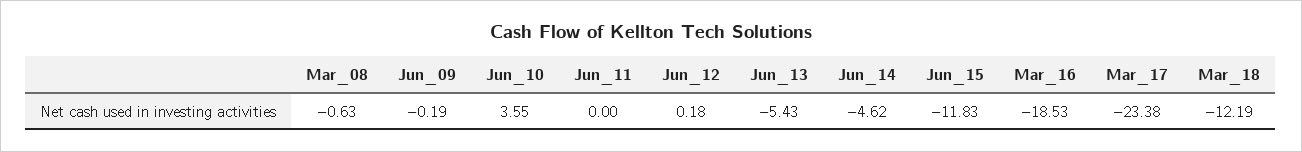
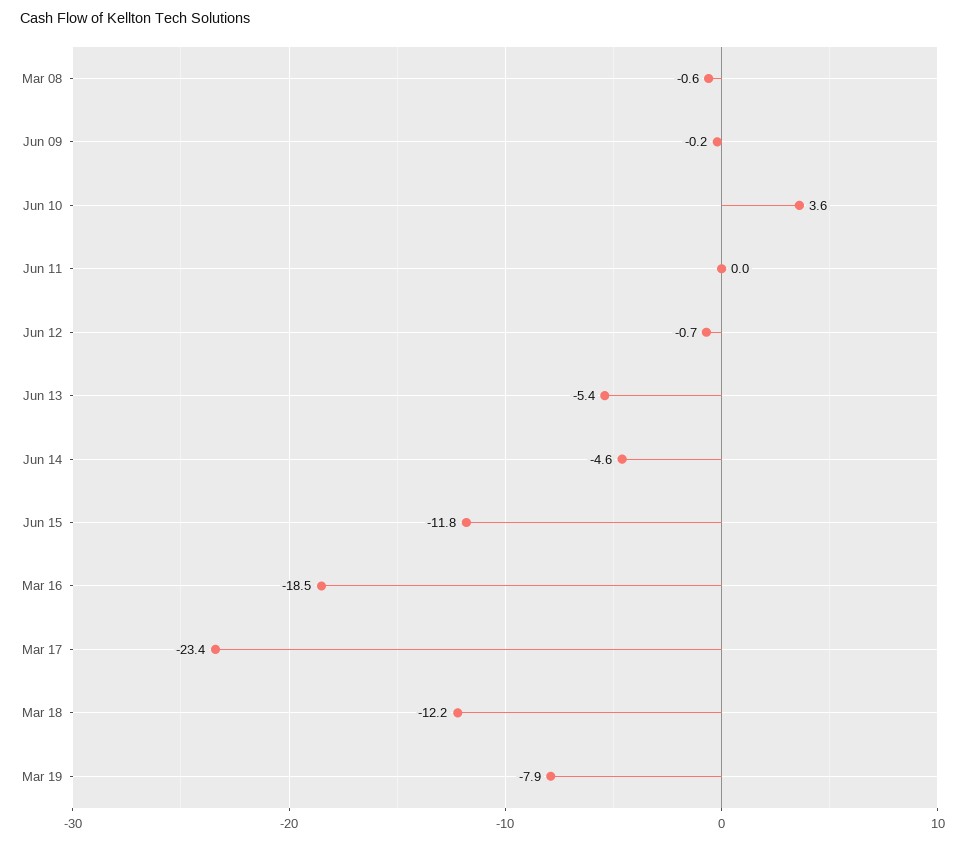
Jun_12: 0.18 -> -0.7
Mar 19: none -> -7.9

